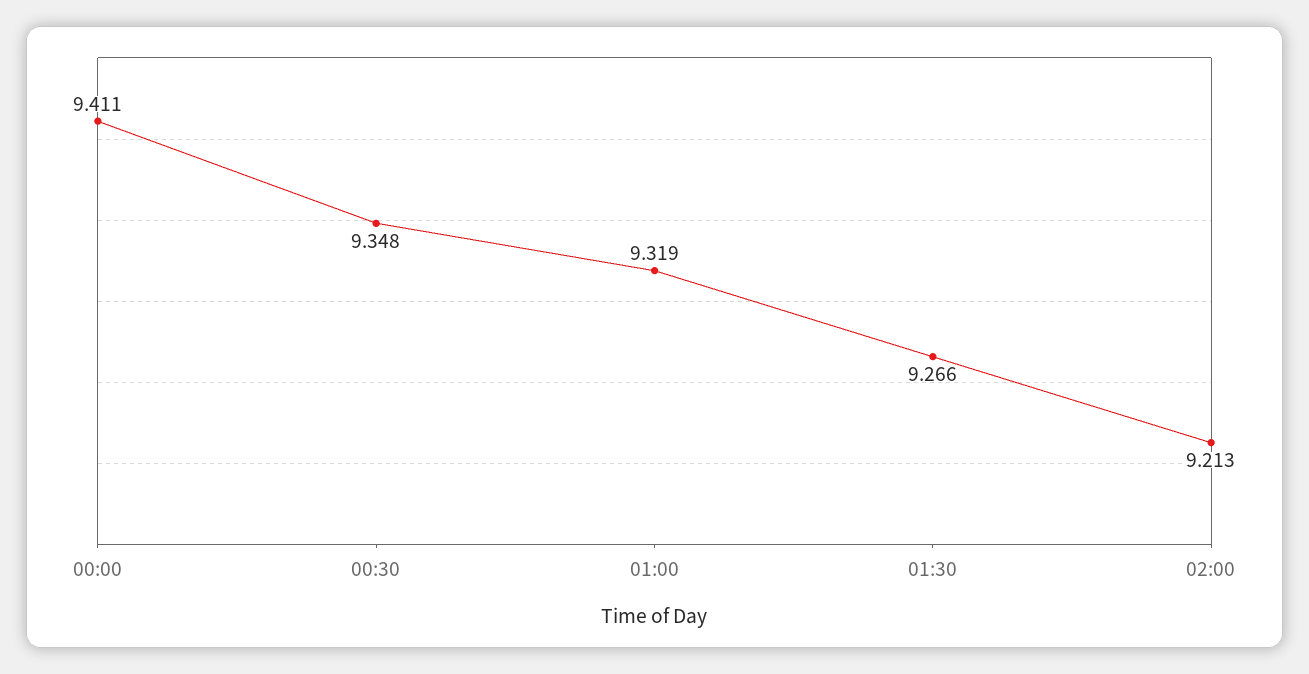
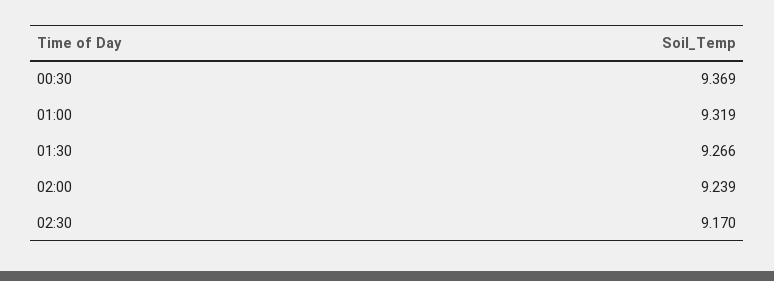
00:00: 9.411 -> none
00:30: 9.348 -> 9.369
02:00: 9.213 -> 9.239
02:30: none -> 9.17

